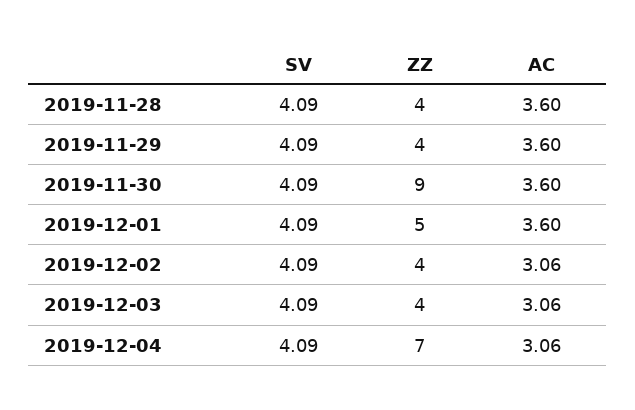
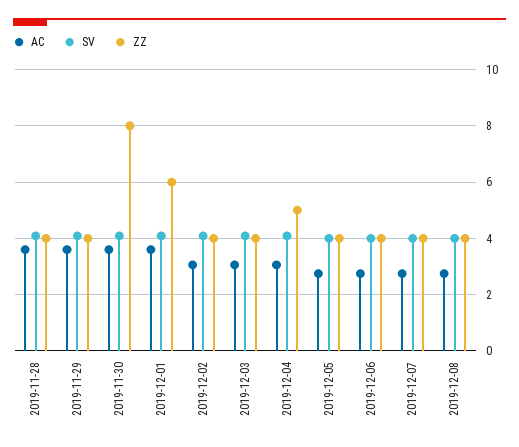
ZZ, 2019-11-30: 9 -> 8
ZZ, 2019-12-01: 5 -> 6
ZZ, 2019-12-04: 7 -> 5
AC, 2019-12-05: none -> 2.75
SV, 2019-12-05: none -> 4
ZZ, 2019-12-05: none -> 4
AC, 2019-12-06: none -> 2.75
SV, 2019-12-06: none -> 4
ZZ, 2019-12-06: none -> 4
AC, 2019-12-07: none -> 2.75
SV, 2019-12-07: none -> 4
ZZ, 2019-12-07: none -> 4
AC, 2019-12-08: none -> 2.75
SV, 2019-12-08: none -> 4
ZZ, 2019-12-08: none -> 4

